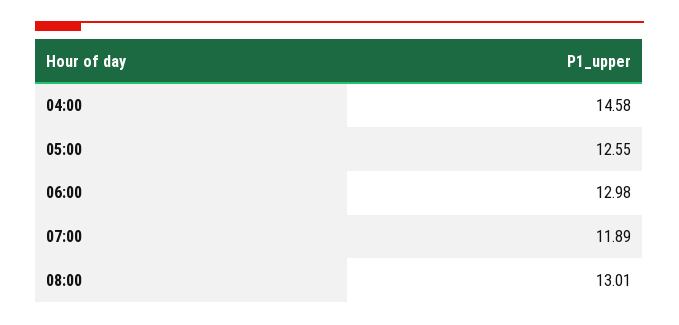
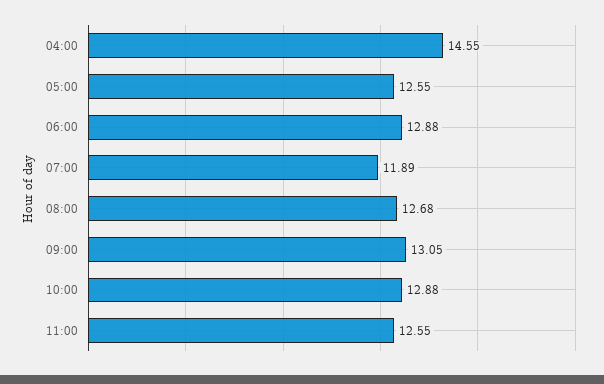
04:00: 14.58 -> 14.55
06:00: 12.98 -> 12.88
08:00: 13.01 -> 12.68
09:00: none -> 13.05
10:00: none -> 12.88
11:00: none -> 12.55

